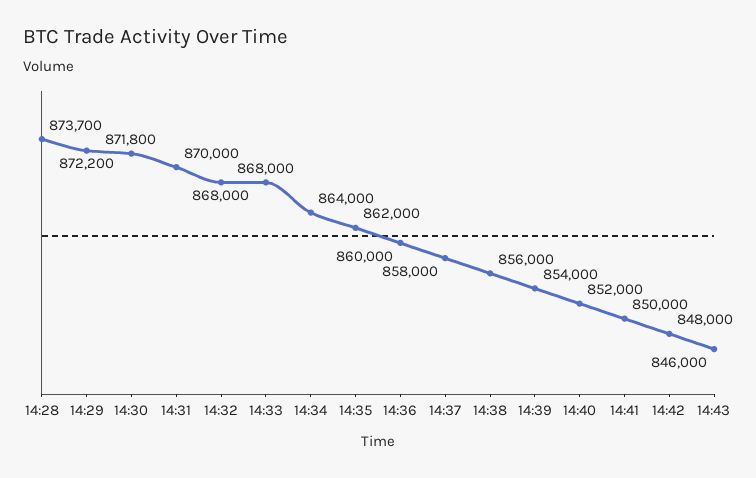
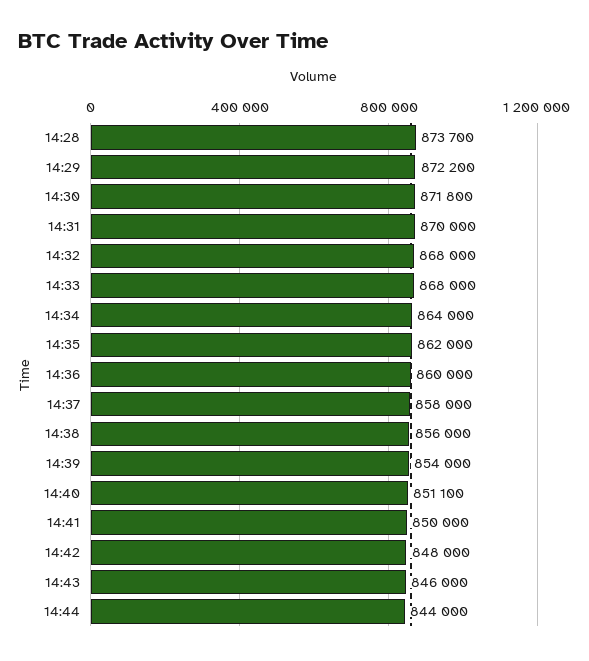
14:40: 852000 -> 851100
14:44: none -> 844000

